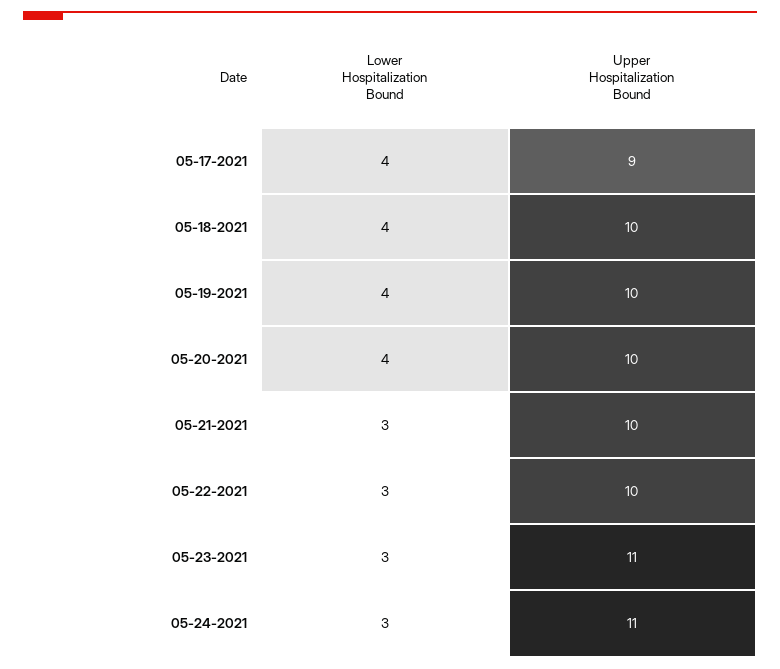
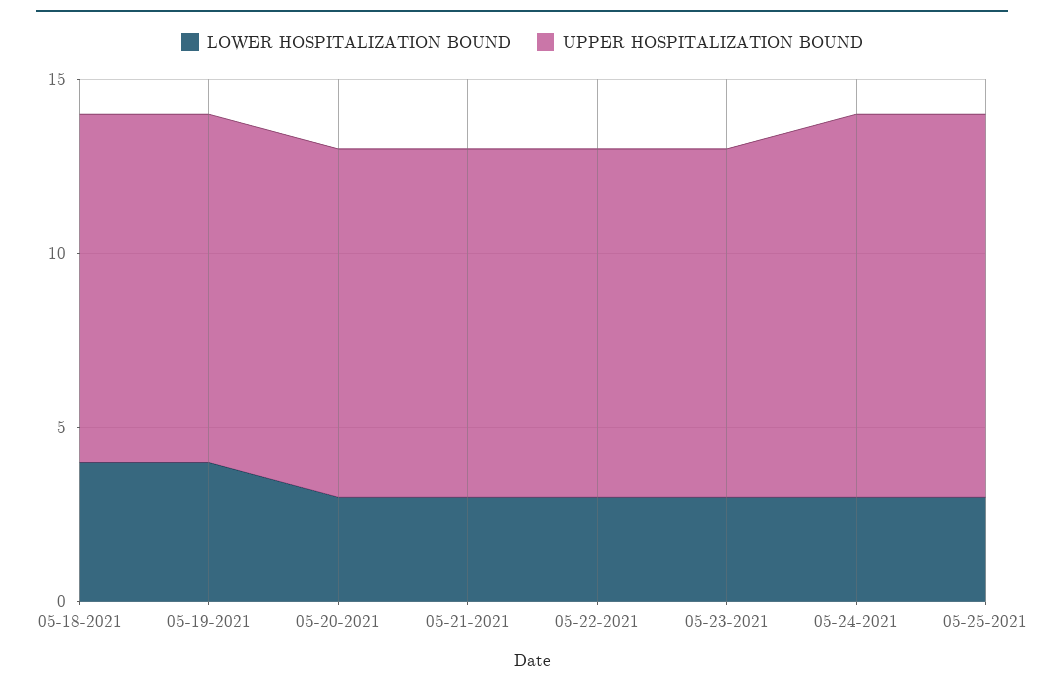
Lower Hospitalization Bound, 05-17-2021: 4 -> none
Upper Hospitalization Bound, 05-17-2021: 9 -> none
Lower Hospitalization Bound, 05-20-2021: 4 -> 3
Upper Hospitalization Bound, 05-23-2021: 11 -> 10
Lower Hospitalization Bound, 05-25-2021: none -> 3
Upper Hospitalization Bound, 05-25-2021: none -> 11

